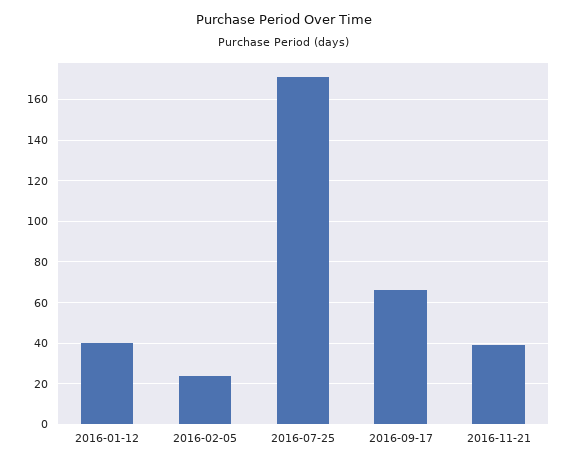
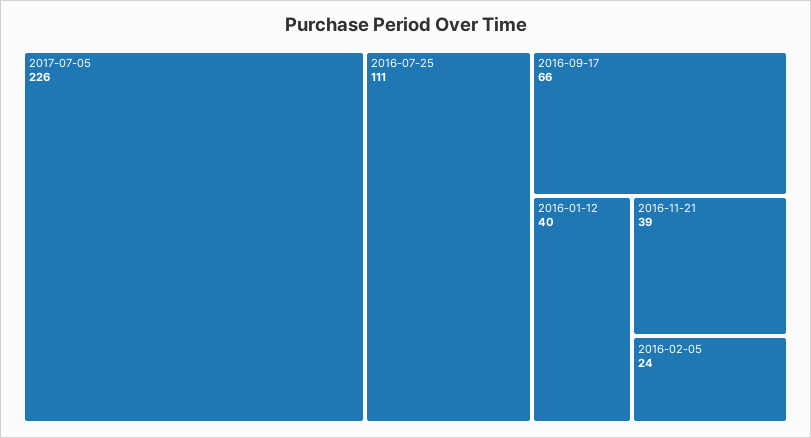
2016-07-25: 170 -> 111
2017-07-05: none -> 226

